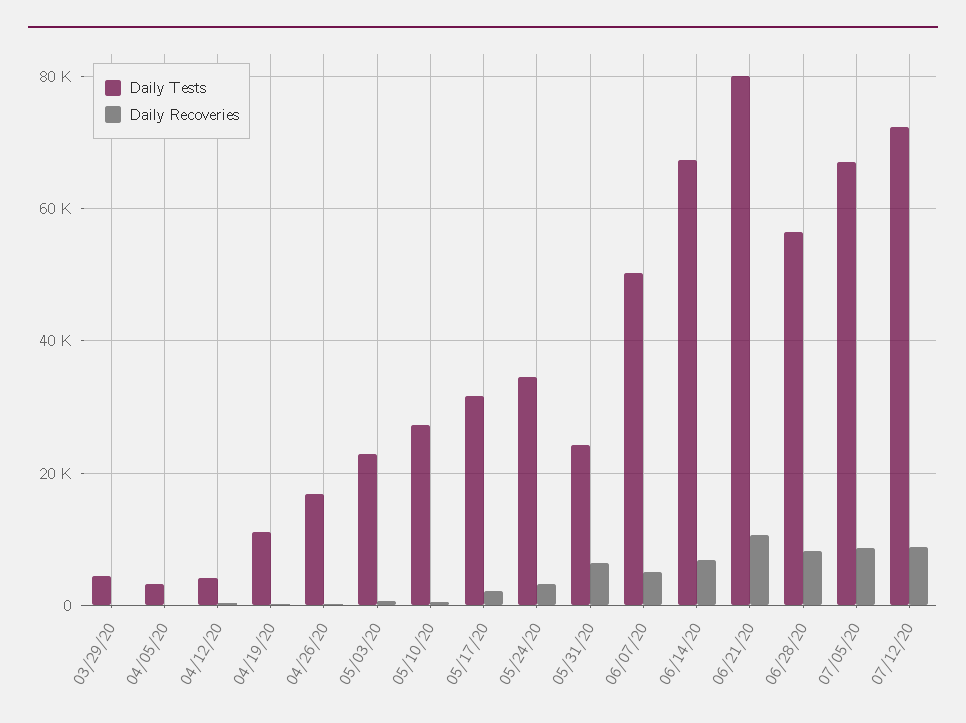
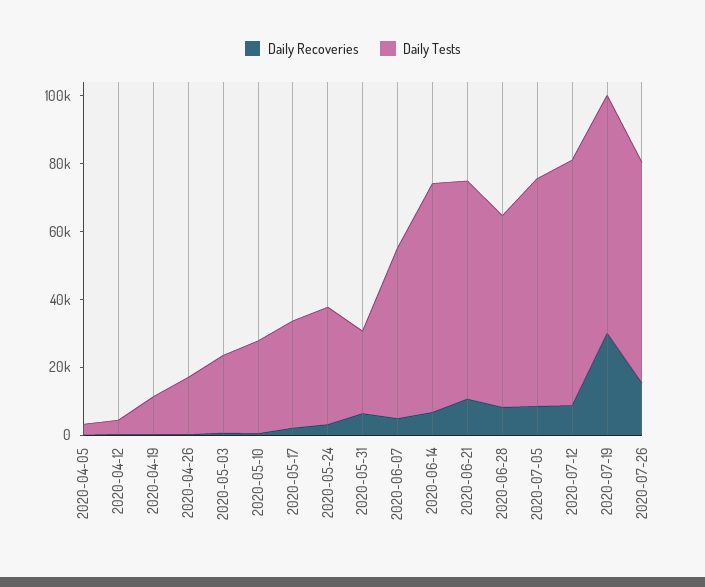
Daily Tests, 03/29/20: 4000 -> none
Daily Recoveries, 03/29/20: 0 -> none
Daily Tests, 06/21/20: 80000 -> 65000
Daily Recoveries, 2020-07-19: none -> 30000
Daily Tests, 2020-07-19: none -> 70000
Daily Recoveries, 2020-07-26: none -> 15000
Daily Tests, 2020-07-26: none -> 65000

